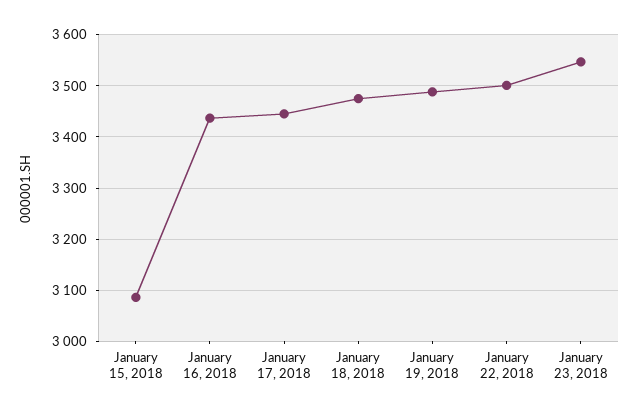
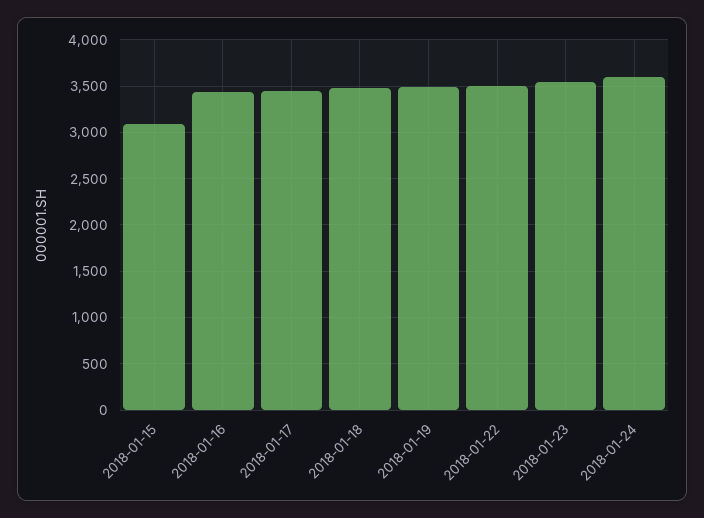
2018-01-24: none -> 3600

